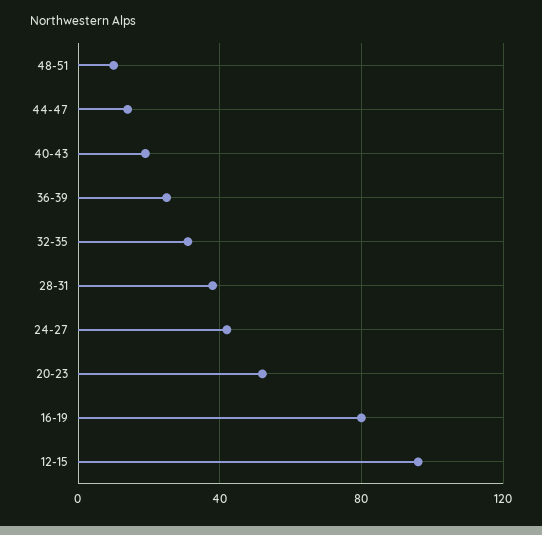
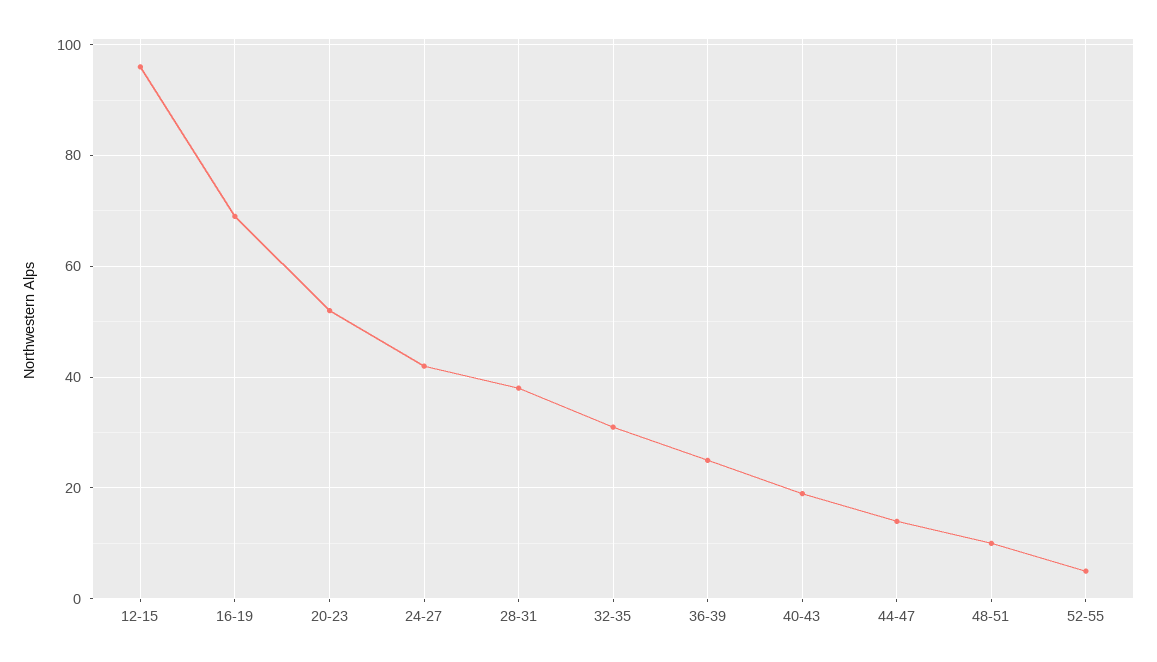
16-19: 80 -> 70
52-55: none -> 5

